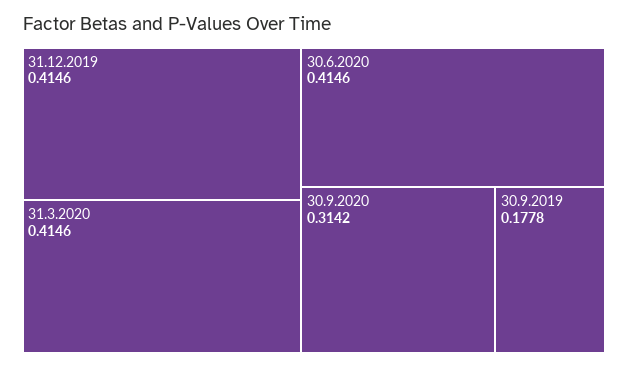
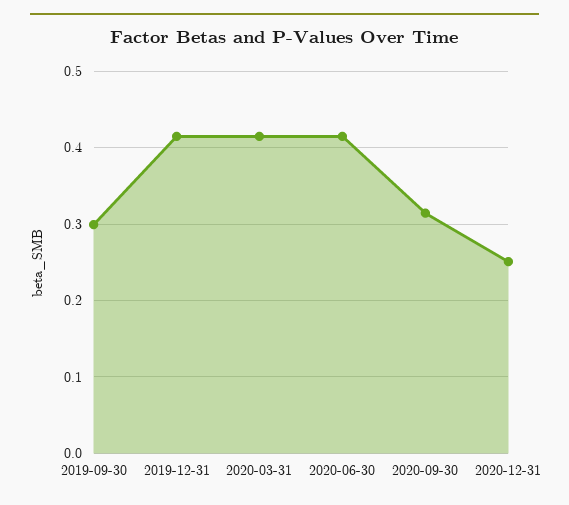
30.9.2019: 0.1778 -> 0.3
2020-12-31: none -> 0.25

